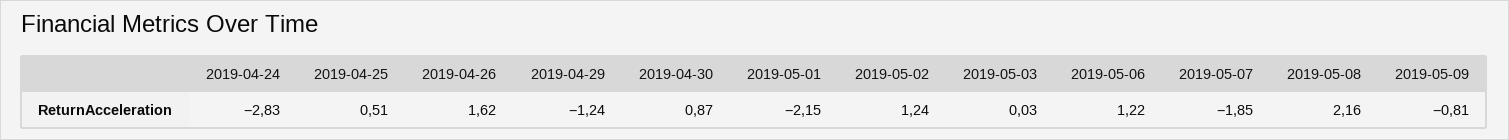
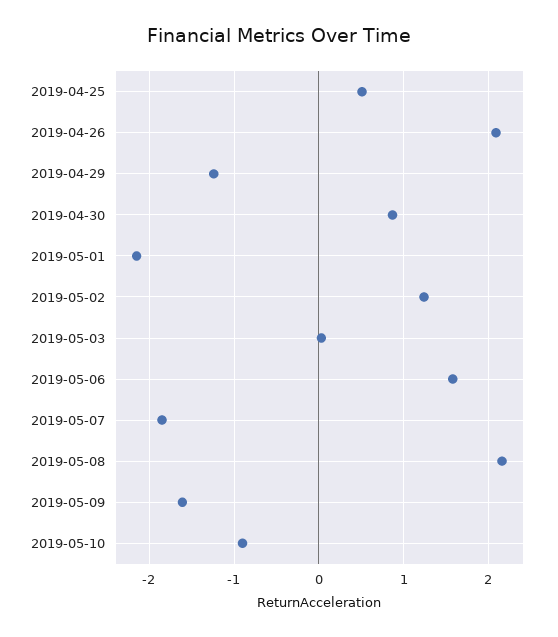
2019-04-24: -2.83 -> none
2019-04-26: 1.62 -> 2.1
2019-05-06: 1.22 -> 1.6
2019-05-09: -0.81 -> -1.6
2019-05-10: none -> -0.9

